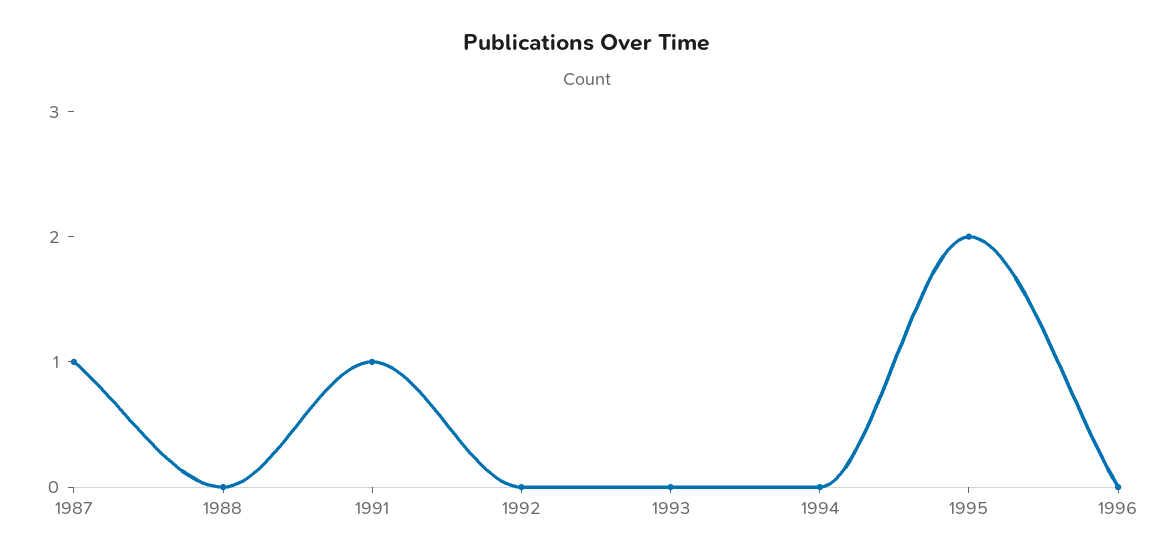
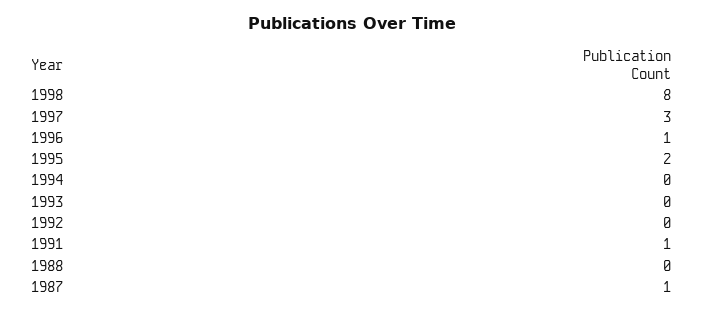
1996: 0 -> 1
1998: none -> 8
1997: none -> 3

